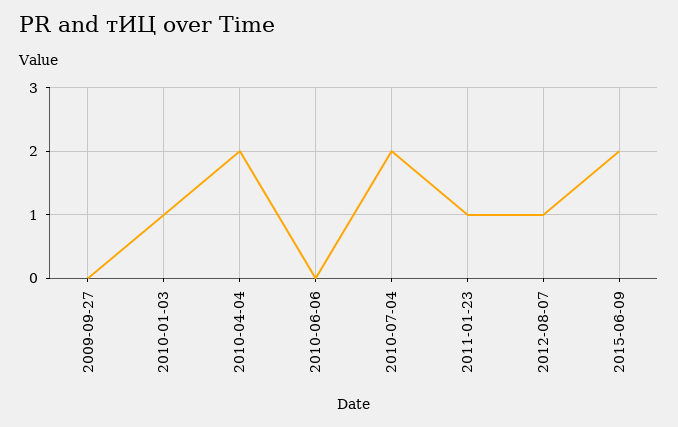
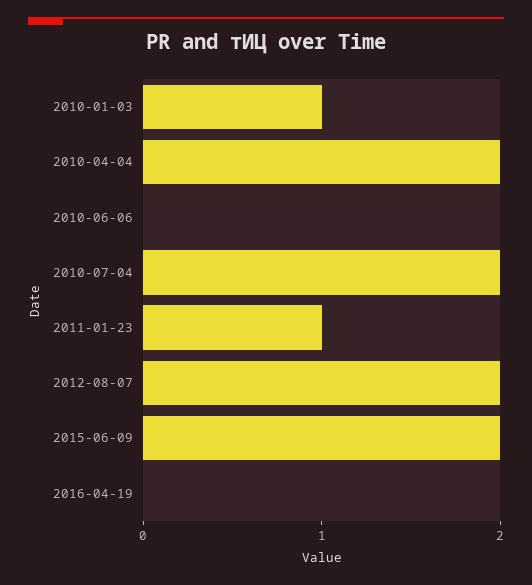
2009-09-27: 0 -> none
2012-08-07: 1 -> 2
2016-04-19: none -> 0

